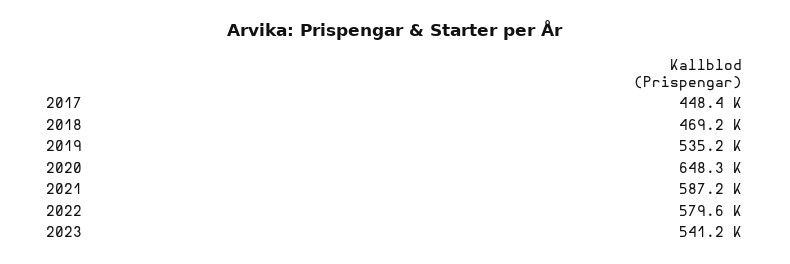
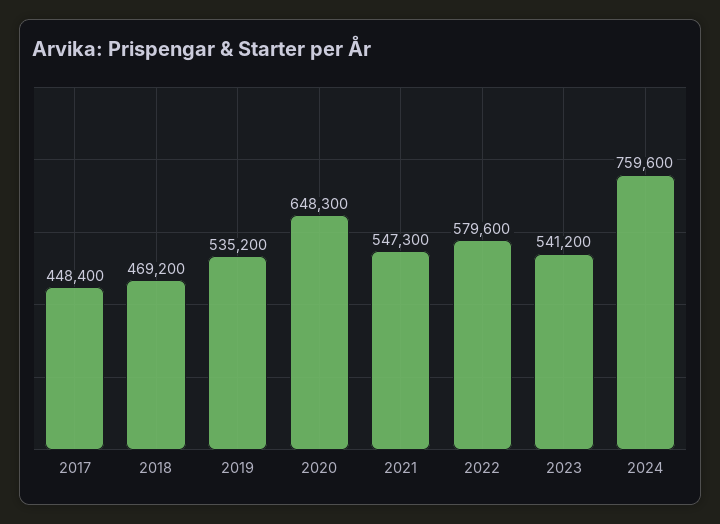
2021: 587200 -> 547300
2024: none -> 759600

